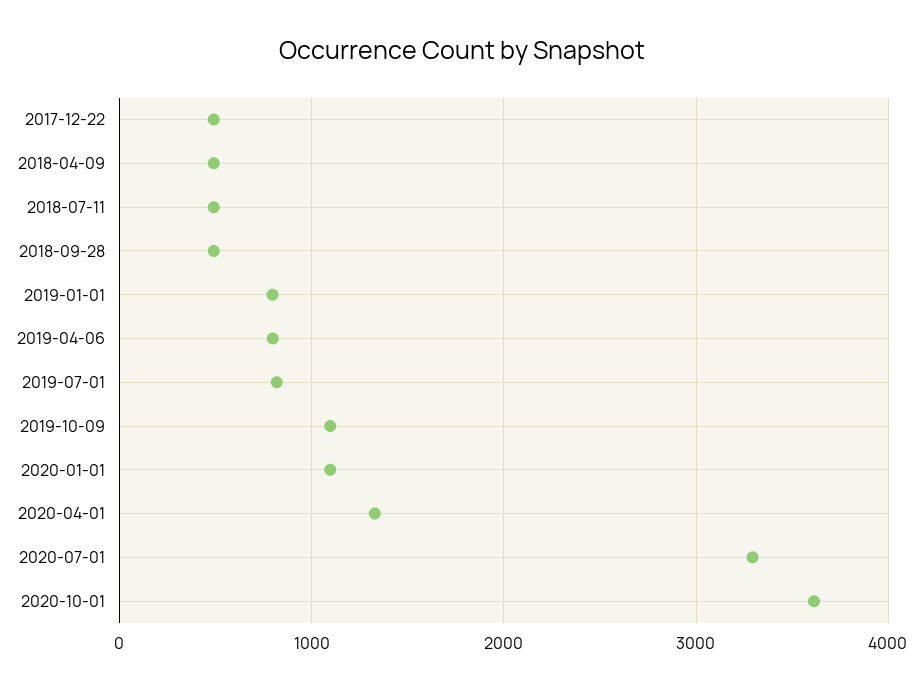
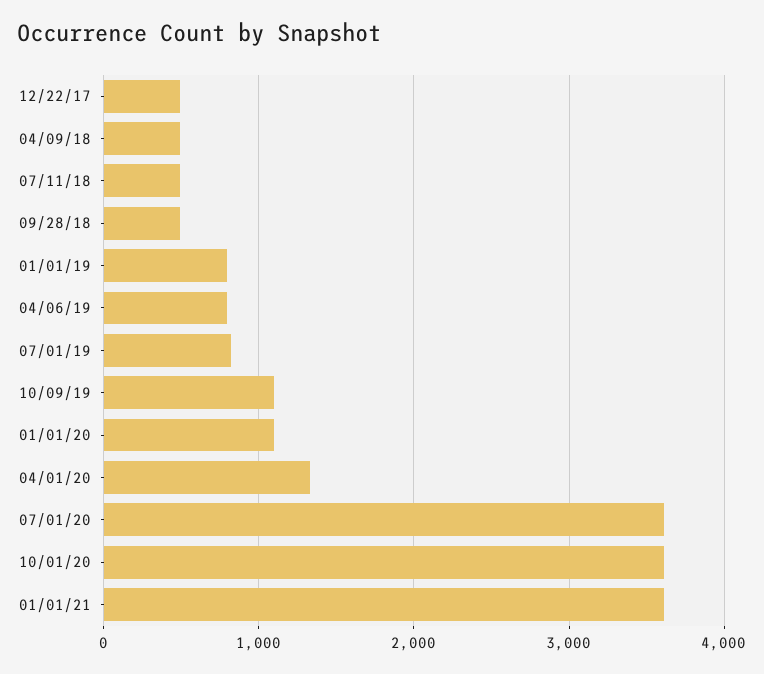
2020-07-01: 3300 -> 3600
01/01/21: none -> 3600

